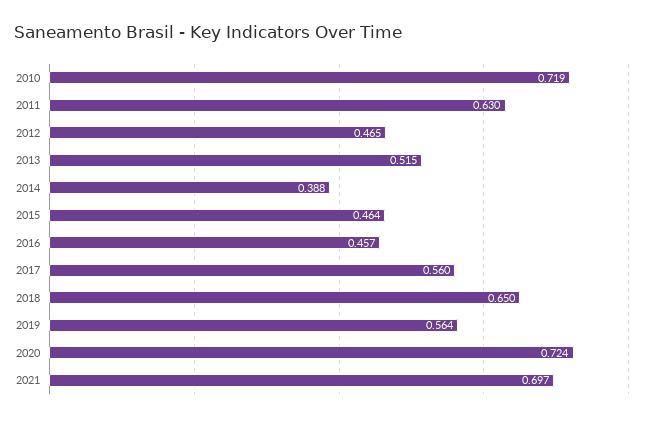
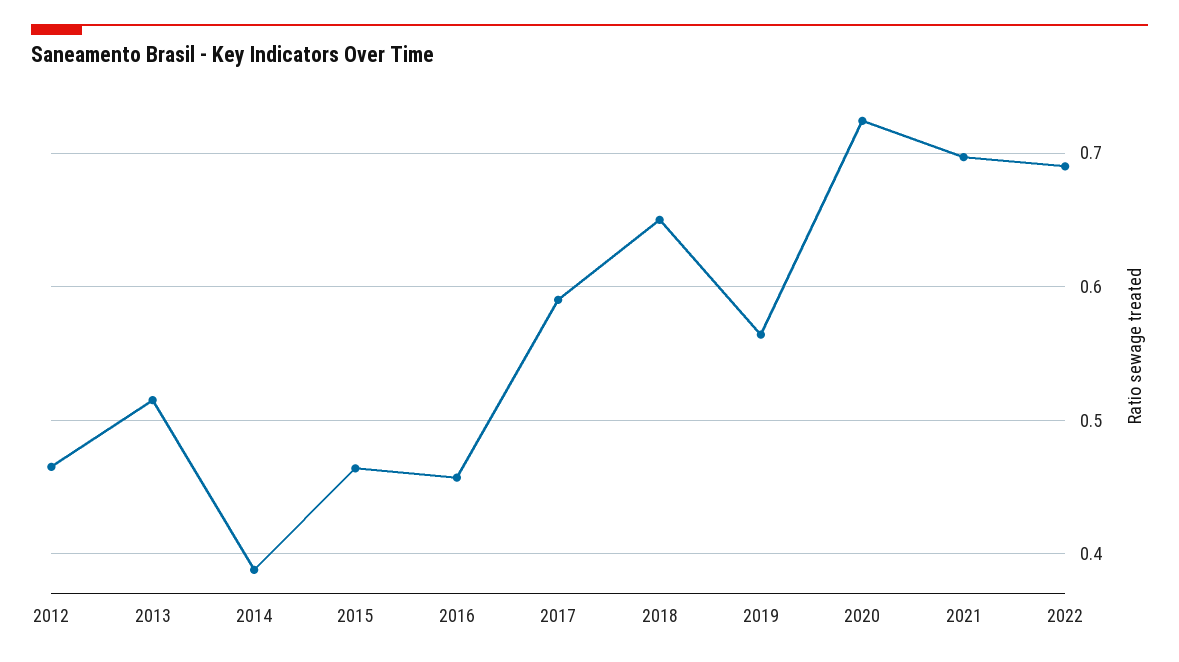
2010: 0.719 -> none
2011: 0.63 -> none
2017: 0.56 -> 0.59
2022: none -> 0.69

